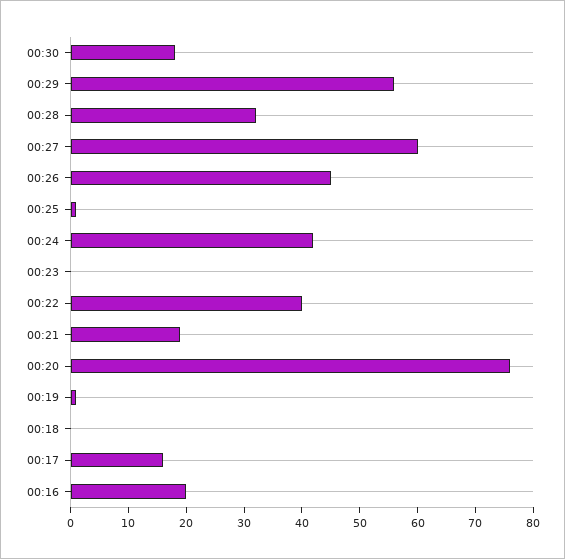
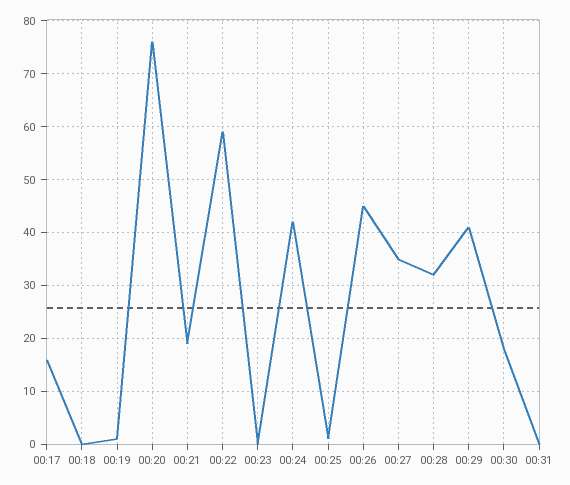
00:29: 55 -> 40
00:27: 60 -> 35
00:22: 40 -> 60
00:16: 20 -> none
00:31: none -> 0

